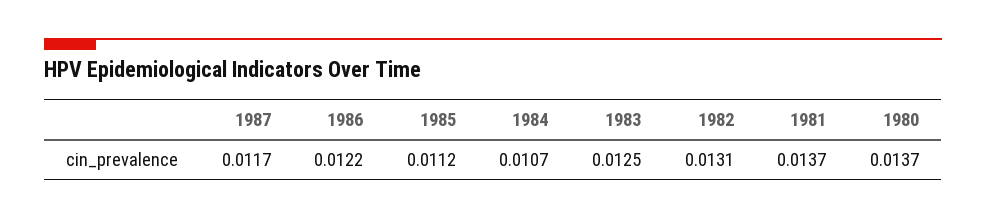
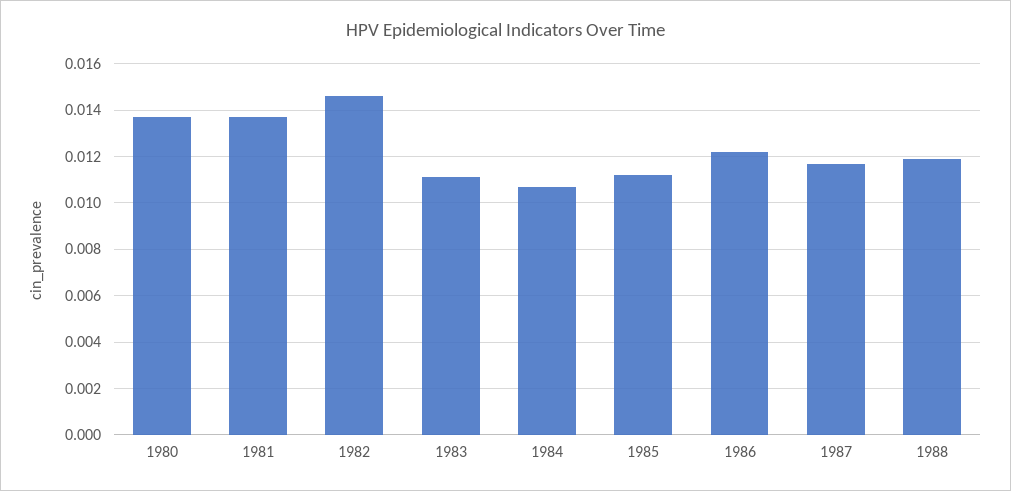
1983: 0.0125 -> 0.011
1982: 0.0131 -> 0.0145
1988: none -> 0.012

